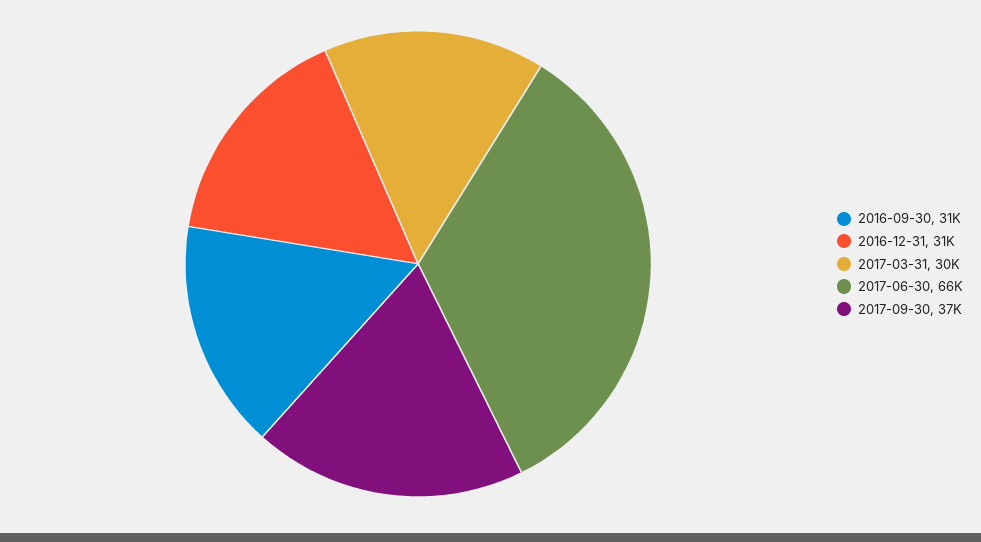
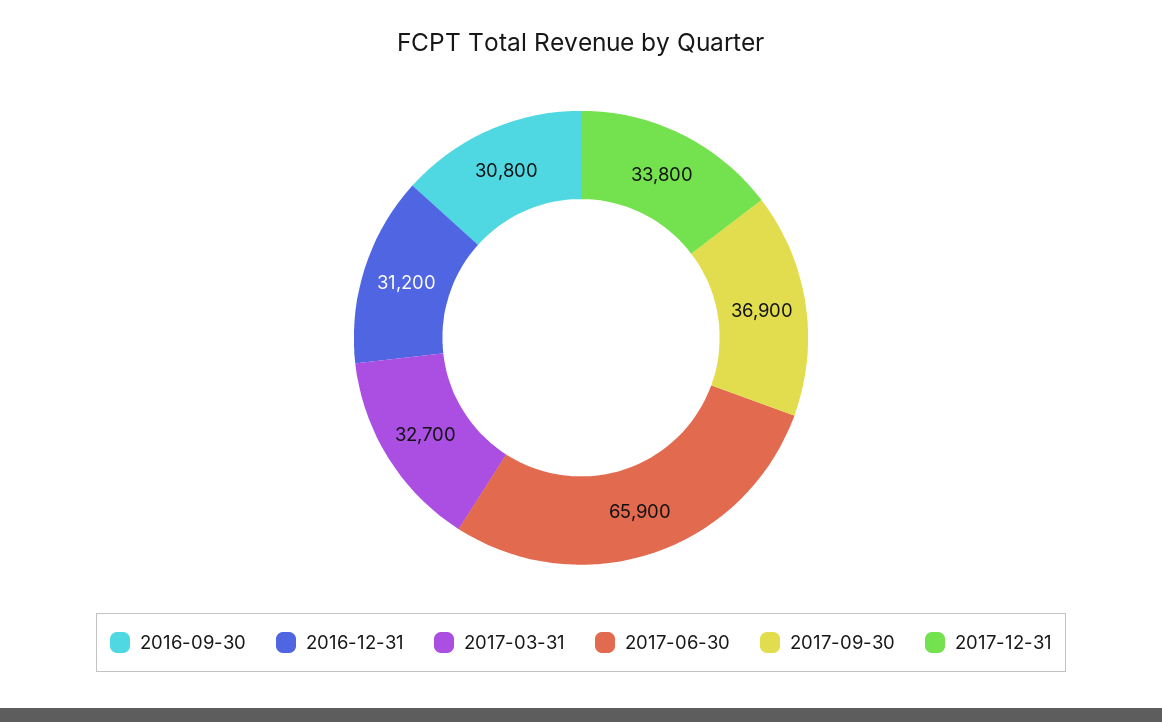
2017-03-31: 30000 -> 32700
2017-12-31: none -> 33800

